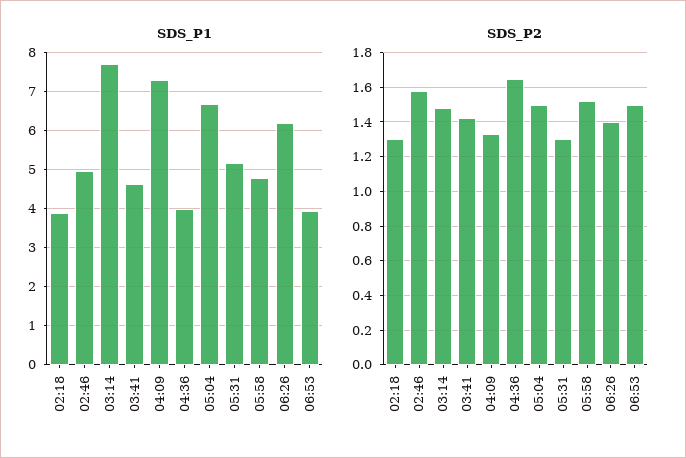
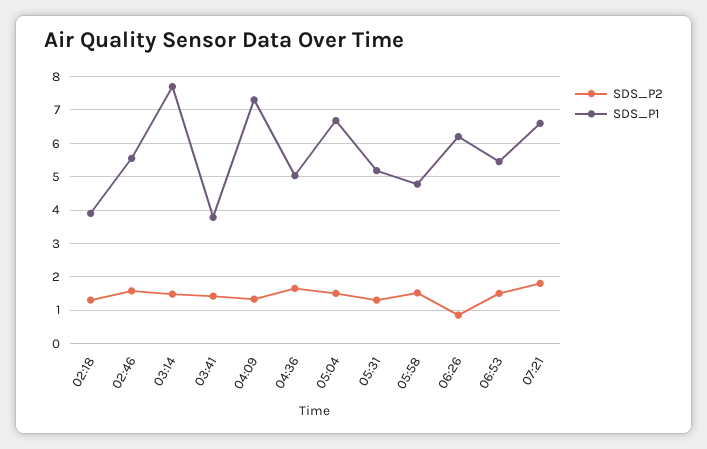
SDS_P1, 02:46: 5 -> 5.6
SDS_P1, 03:41: 4.6 -> 3.8
SDS_P1, 04:36: 4 -> 5
SDS_P1, 06:53: 4 -> 5.4
SDS_P2, 06:26: 1.4 -> 0.8
SDS_P2, 07:21: none -> 1.8
SDS_P1, 07:21: none -> 6.6

